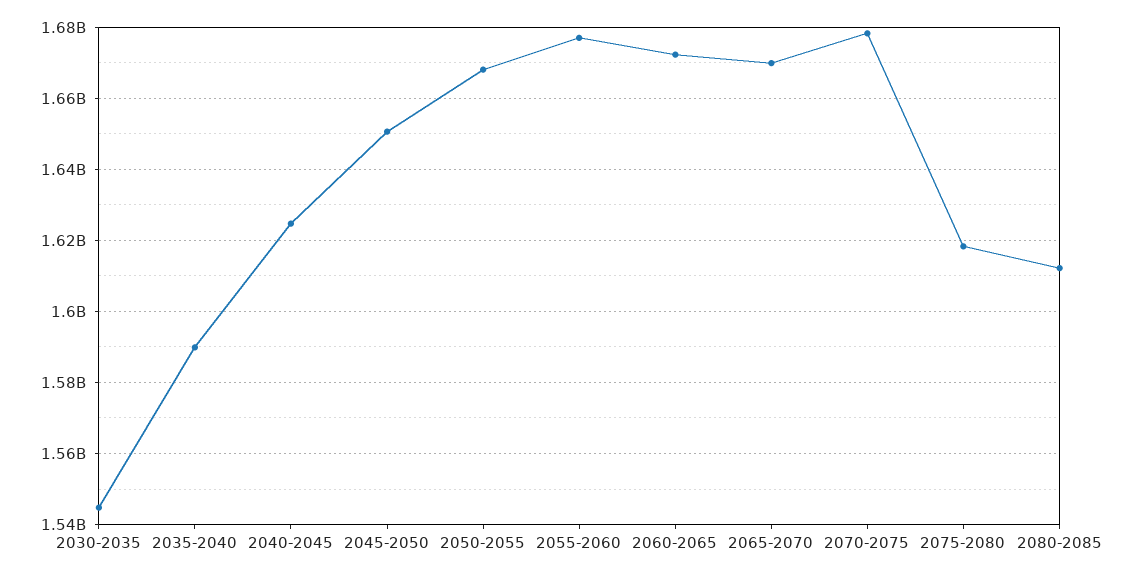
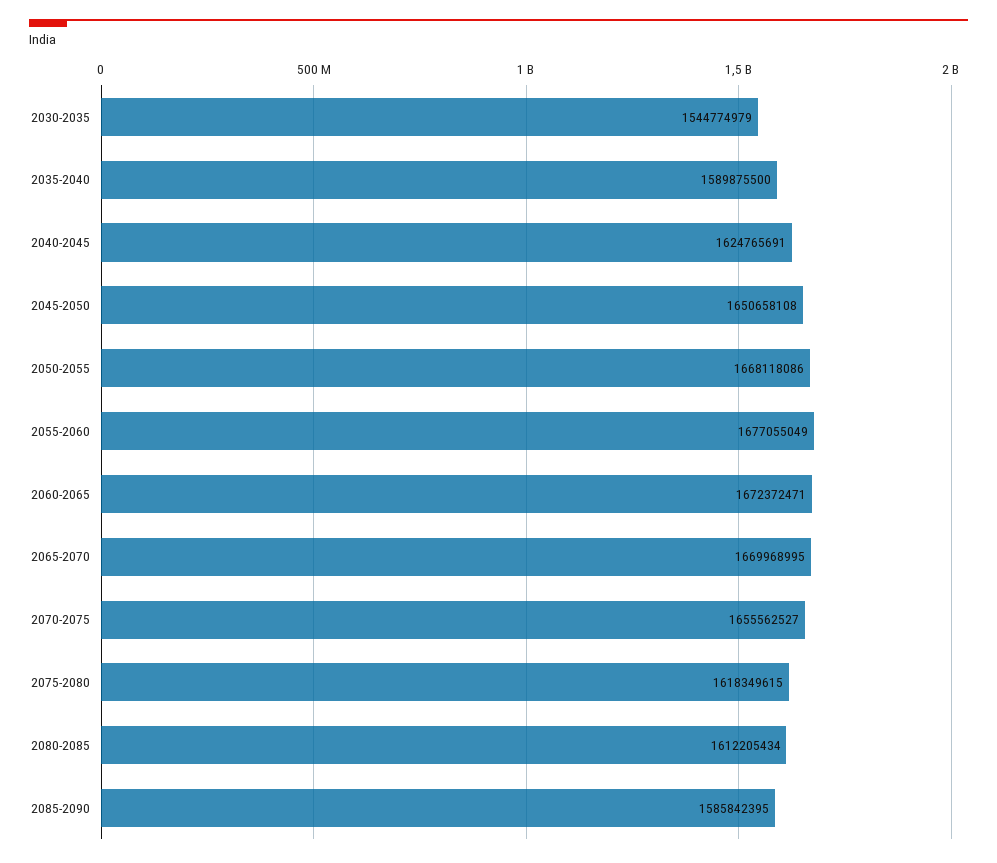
2070-2075: 1678000000 -> 1655562527
2085-2090: none -> 1585842395

